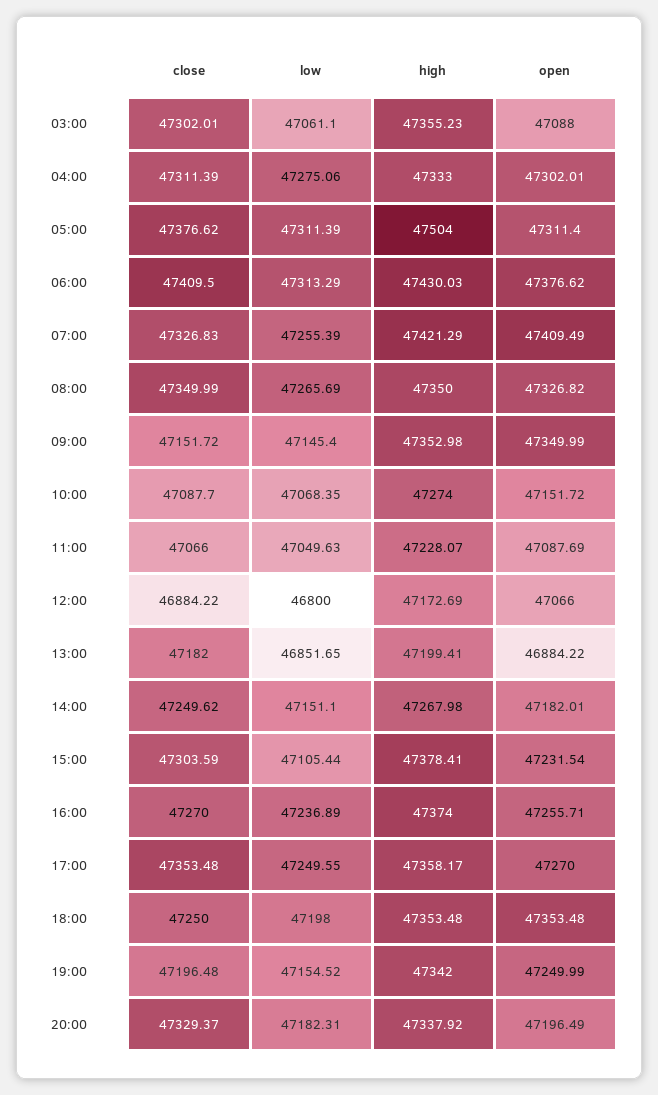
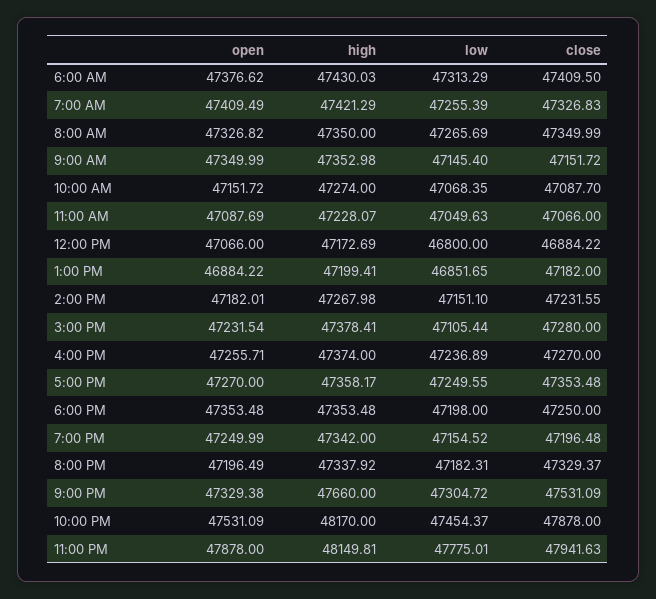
close, 03:00: 47302.01 -> none
low, 03:00: 47061.1 -> none
high, 03:00: 47355.23 -> none
open, 03:00: 47088 -> none
close, 04:00: 47311.39 -> none
low, 04:00: 47275.06 -> none
high, 04:00: 47333 -> none
open, 04:00: 47302.01 -> none
close, 05:00: 47376.62 -> none
low, 05:00: 47311.39 -> none
high, 05:00: 47504 -> none
open, 05:00: 47311.4 -> none
close, 14:00: 47249.62 -> 47231.55
close, 15:00: 47303.59 -> 47280
open, 9:00 PM: none -> 47329.38
high, 9:00 PM: none -> 47660
low, 9:00 PM: none -> 47304.72
close, 9:00 PM: none -> 47531.09
open, 10:00 PM: none -> 47531.09
high, 10:00 PM: none -> 48170
low, 10:00 PM: none -> 47454.37
close, 10:00 PM: none -> 47878
open, 11:00 PM: none -> 47878
high, 11:00 PM: none -> 48149.81
low, 11:00 PM: none -> 47775.01
close, 11:00 PM: none -> 47941.63

